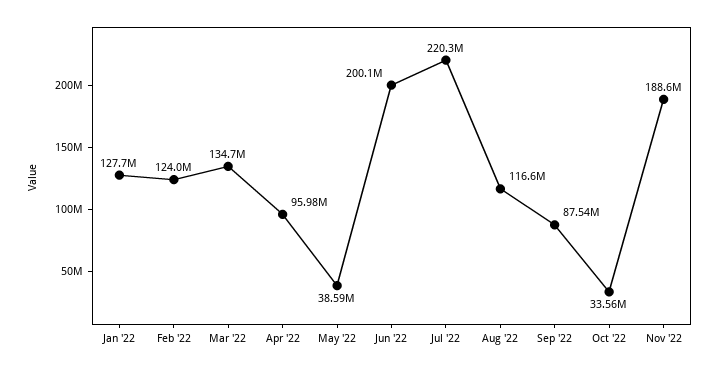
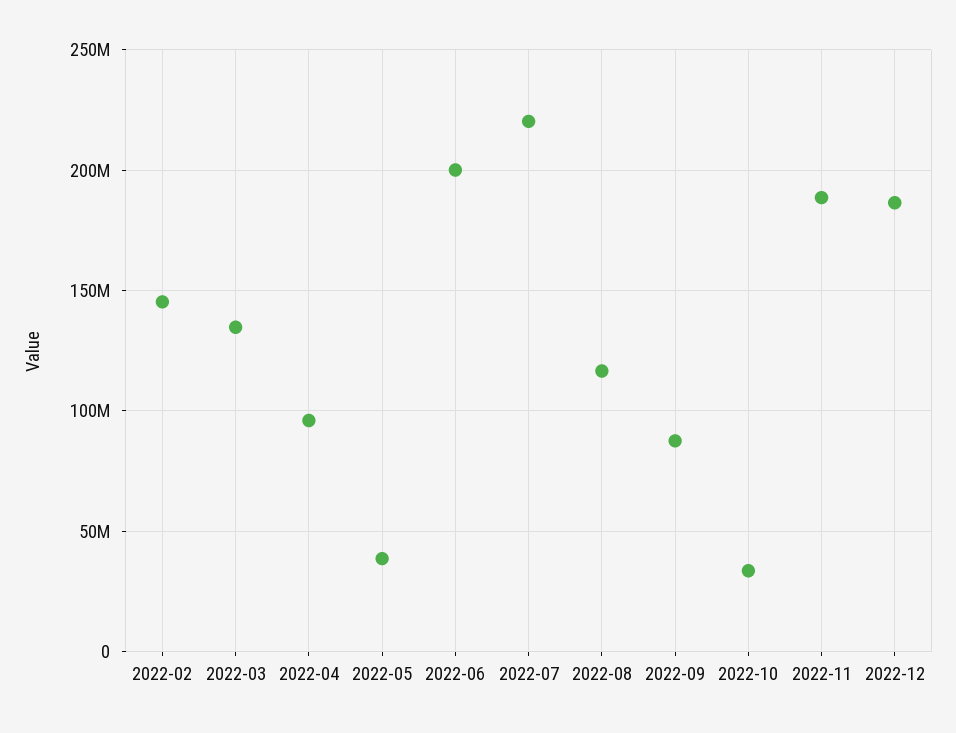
Jan '22: 127700000 -> none
Feb '22: 124000000 -> 145000000
2022-12: none -> 185000000

